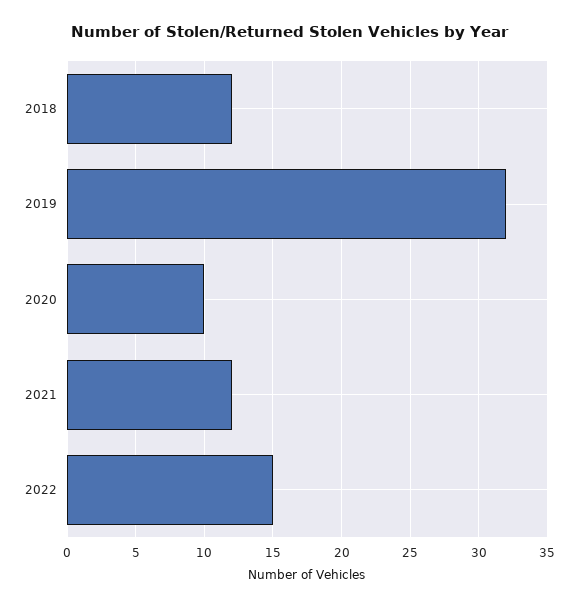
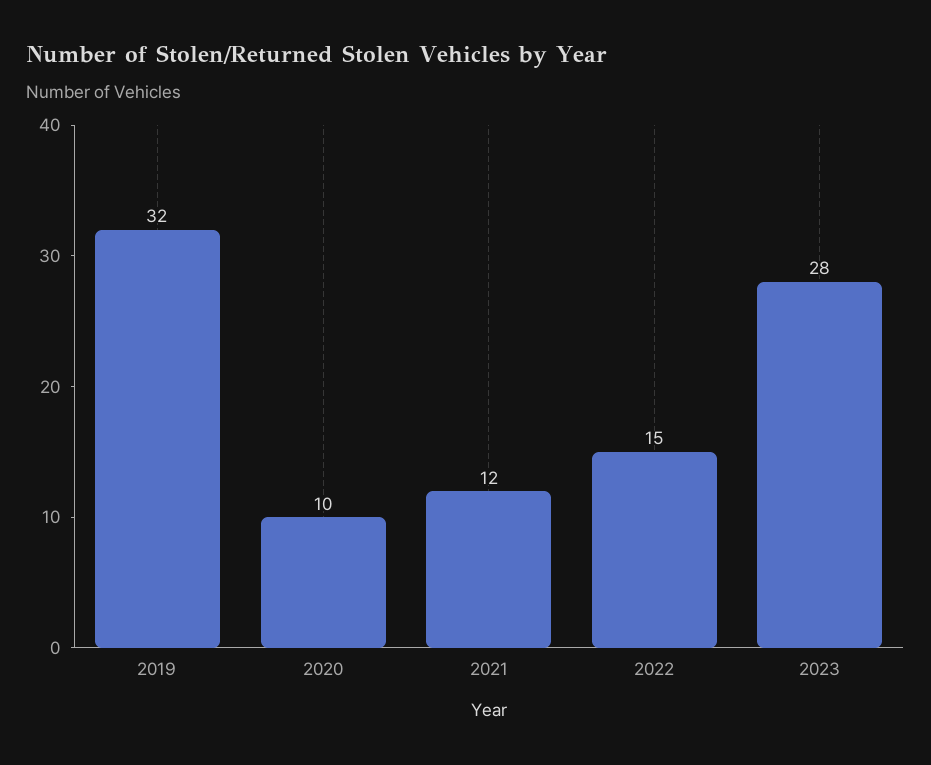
2018: 12 -> none
2023: none -> 28

